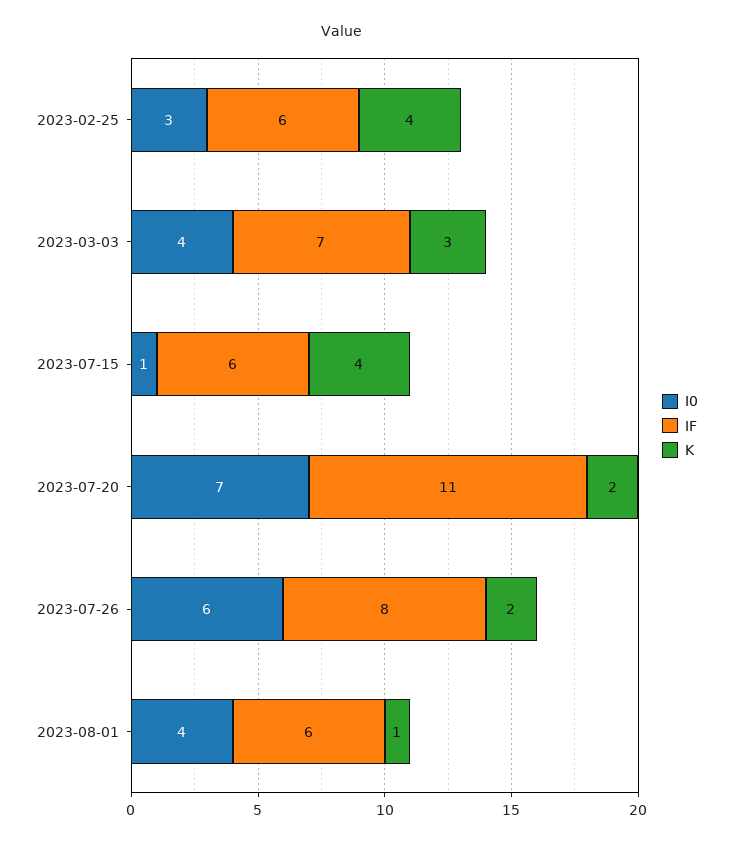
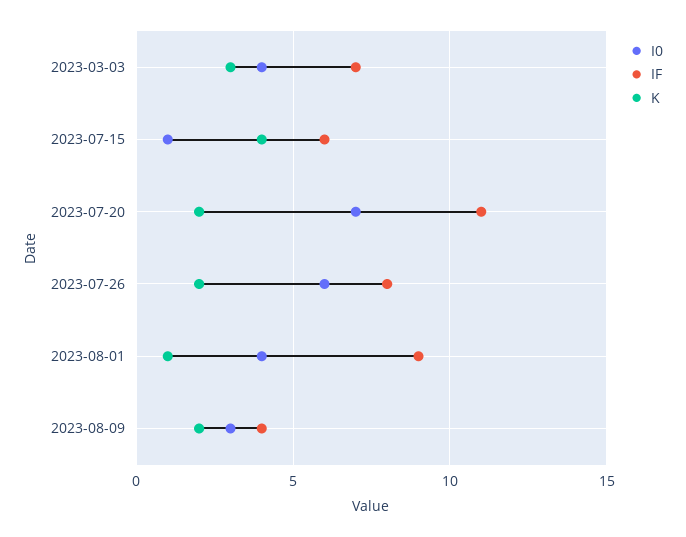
I0, 2023-02-25: 3 -> none
IF, 2023-02-25: 6 -> none
K, 2023-02-25: 4 -> none
IF, 2023-08-01: 6 -> 9
I0, 2023-08-09: none -> 3
IF, 2023-08-09: none -> 4
K, 2023-08-09: none -> 2

